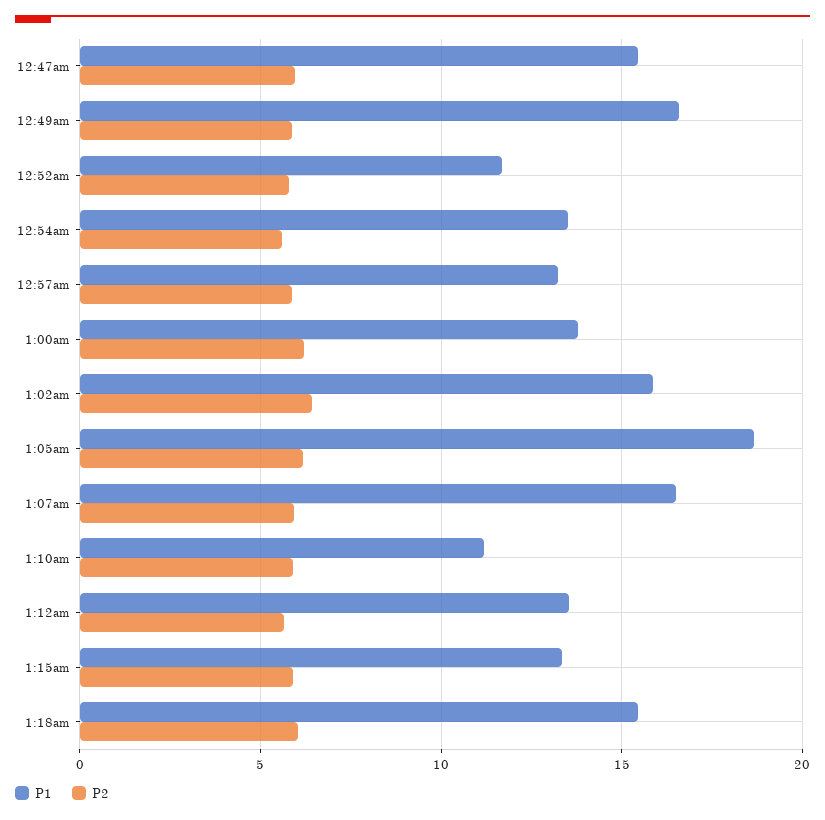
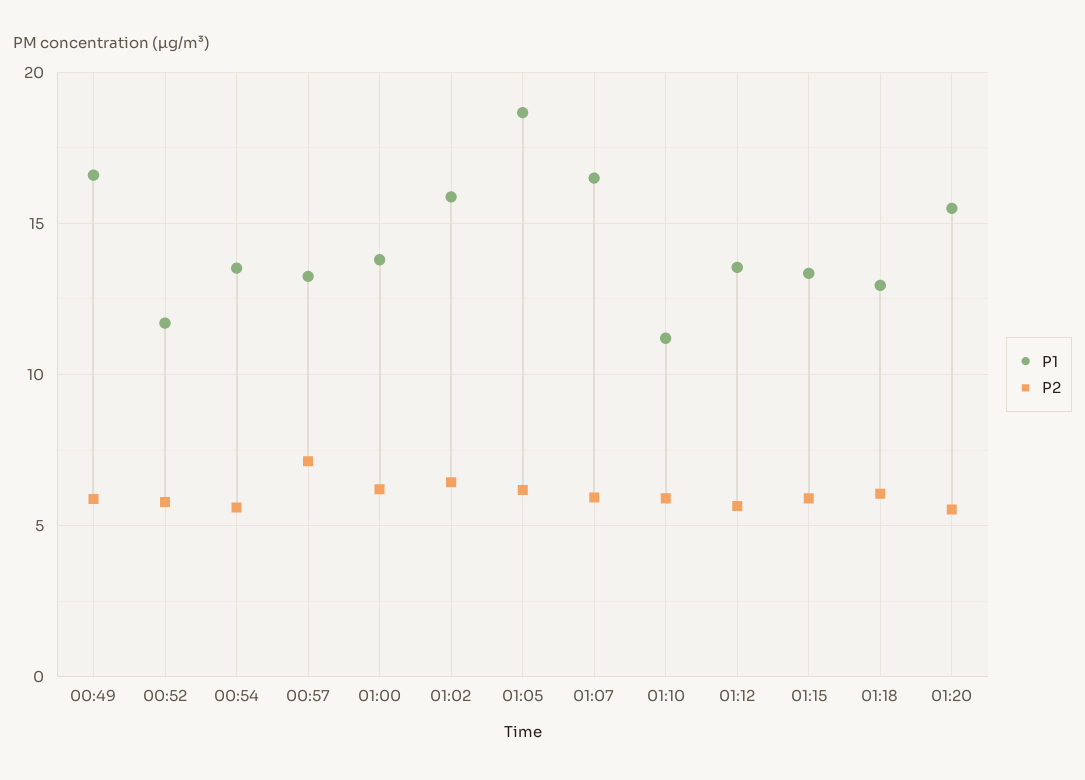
P1, 12:47am: 15.5 -> none
P2, 12:47am: 6 -> none
P2, 12:57am: 6 -> 7
P1, 1:18am: 15.5 -> 13
P1, 01:20: none -> 15.5
P2, 01:20: none -> 5.5

